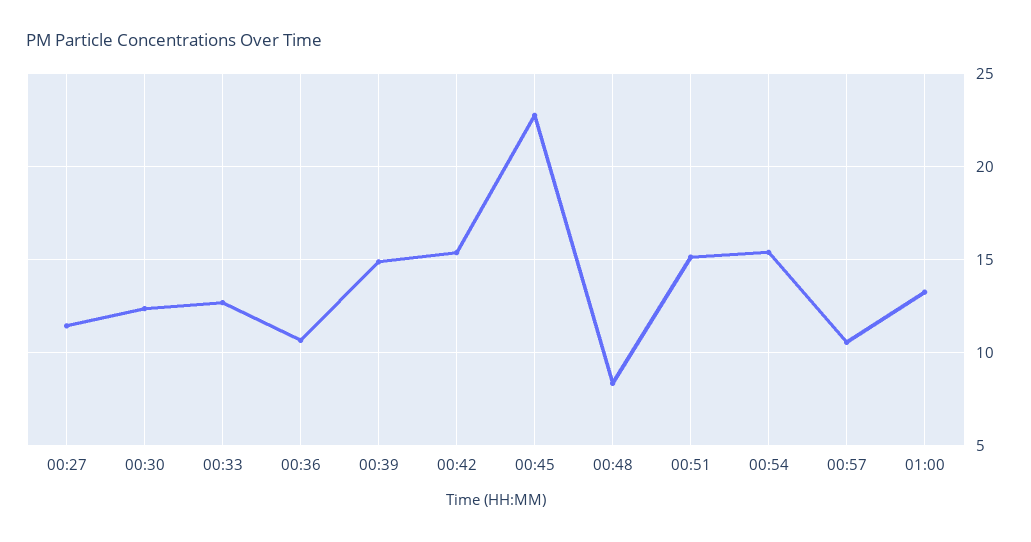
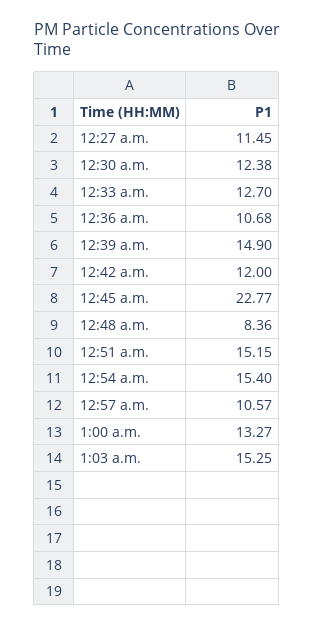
00:42: 15.5 -> 12
1:03 a.m.: none -> 15.25

